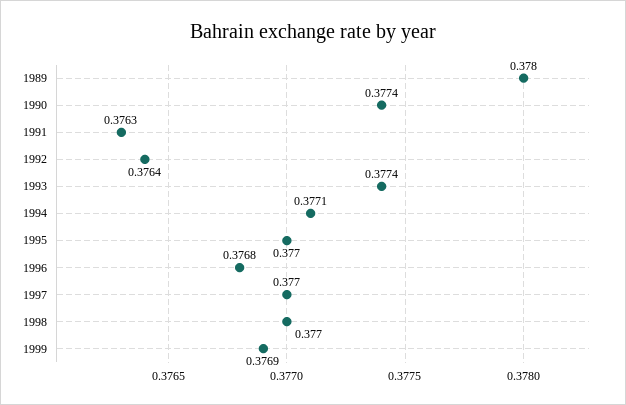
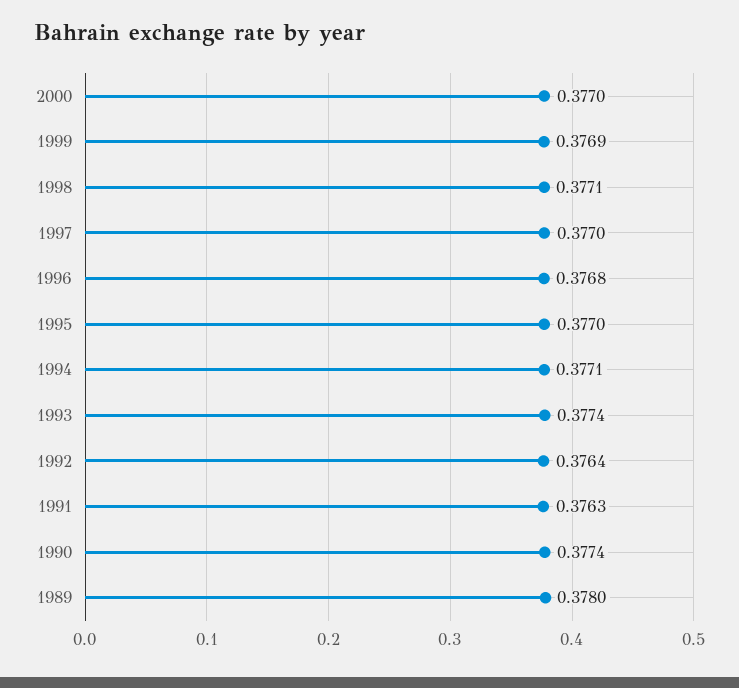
1998: 0.377 -> 0.3771
2000: none -> 0.377

